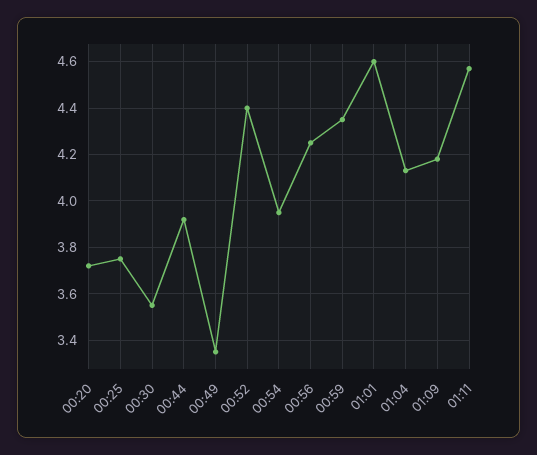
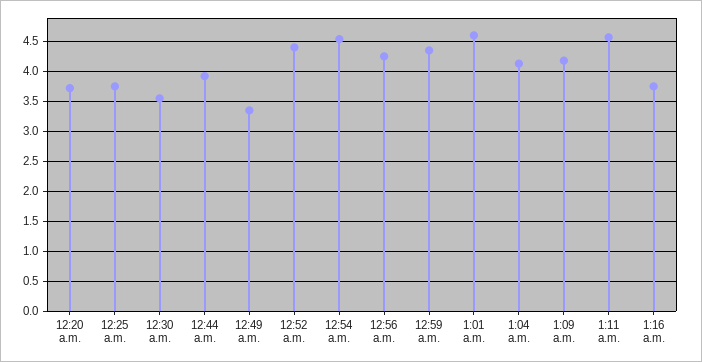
00:54: 3.95 -> 4.5
1:16 a.m.: none -> 3.75

